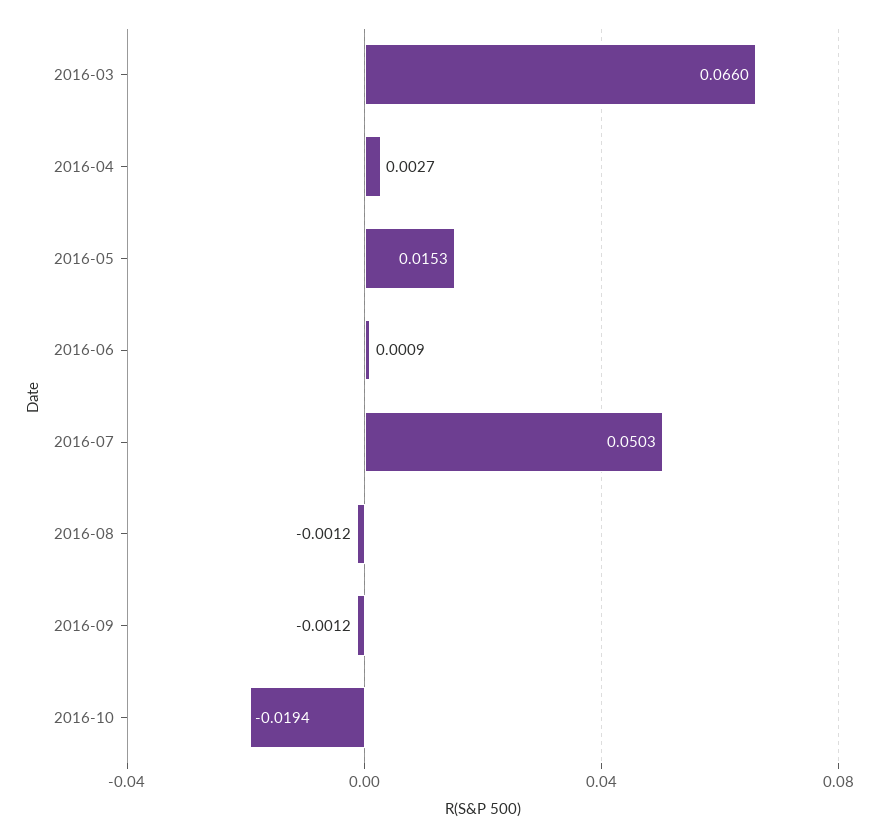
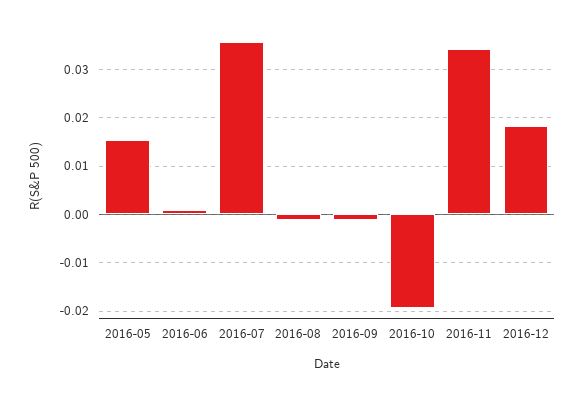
2016-03: 0.066 -> none
2016-04: 0.0027 -> none
2016-07: 0.0503 -> 0.036
2016-11: none -> 0.034
2016-12: none -> 0.018

